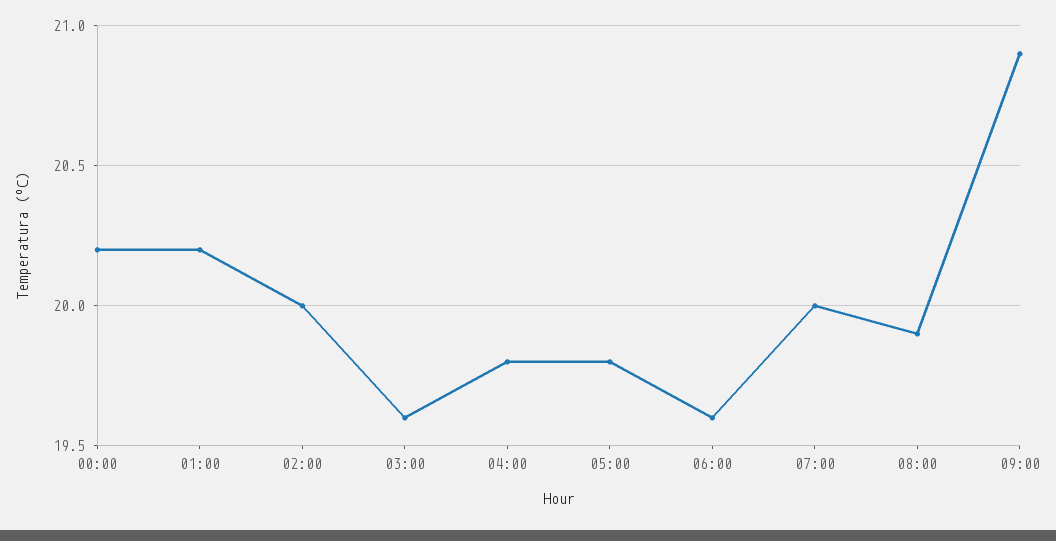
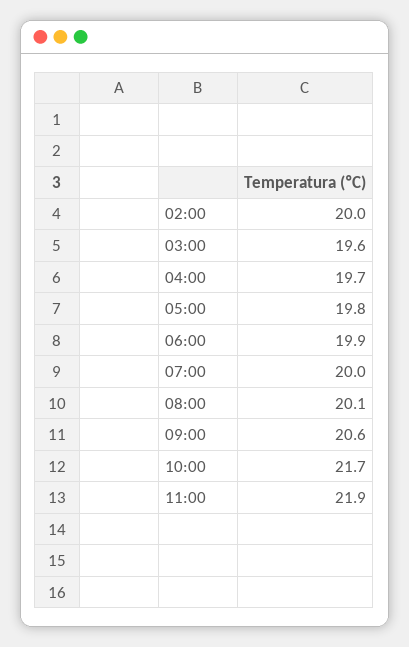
00:00: 20.2 -> none
01:00: 20.2 -> none
04:00: 19.8 -> 19.7
06:00: 19.6 -> 19.9
08:00: 19.9 -> 20.1
09:00: 20.9 -> 20.6
10:00: none -> 21.7
11:00: none -> 21.9

